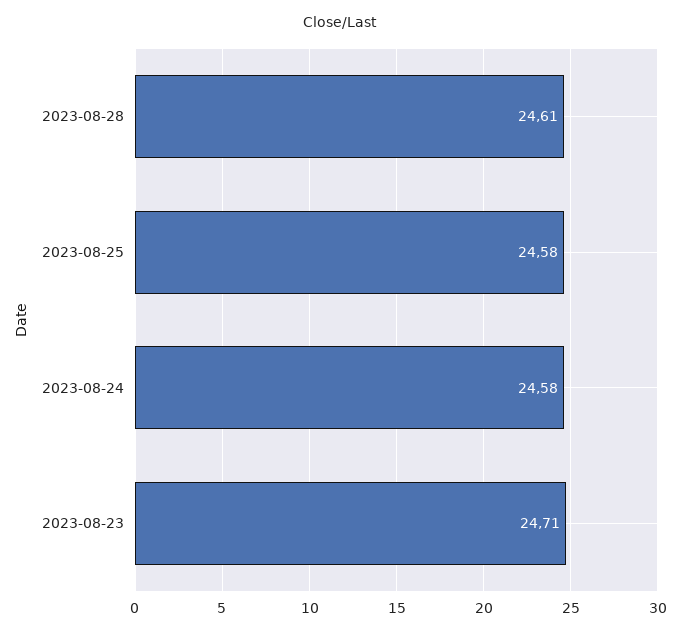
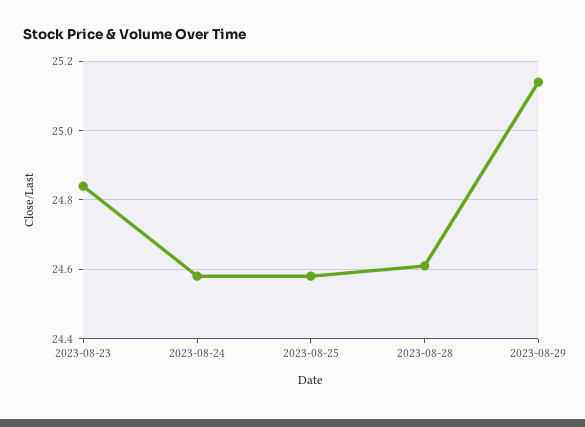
2023-08-23: 24.71 -> 24.85
2023-08-29: none -> 25.15

